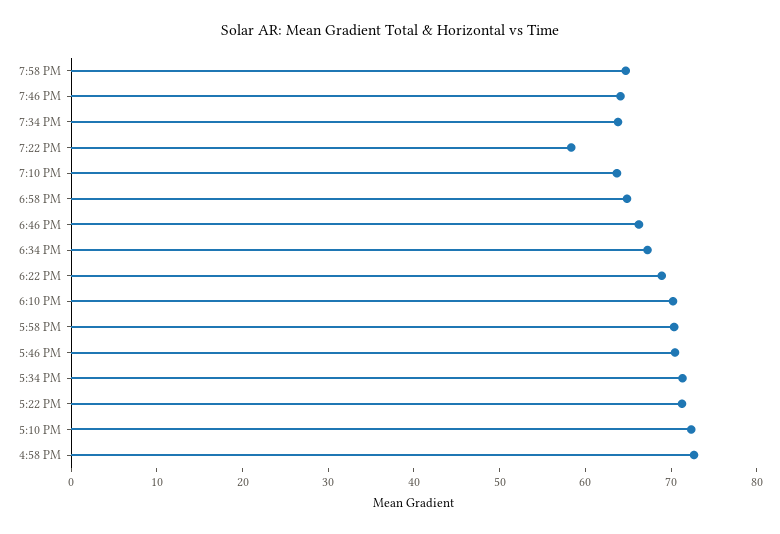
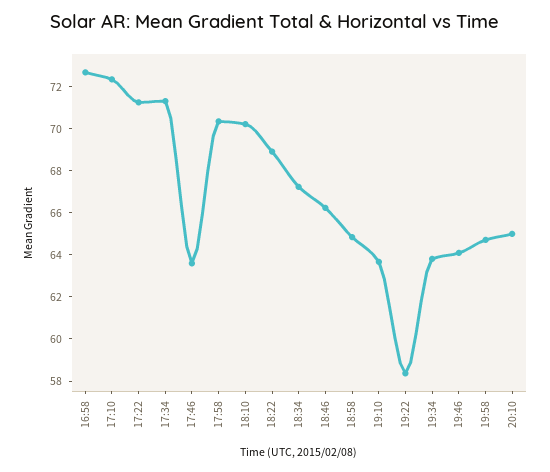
5:46 PM: 70 -> 63.5
20:10: none -> 65

